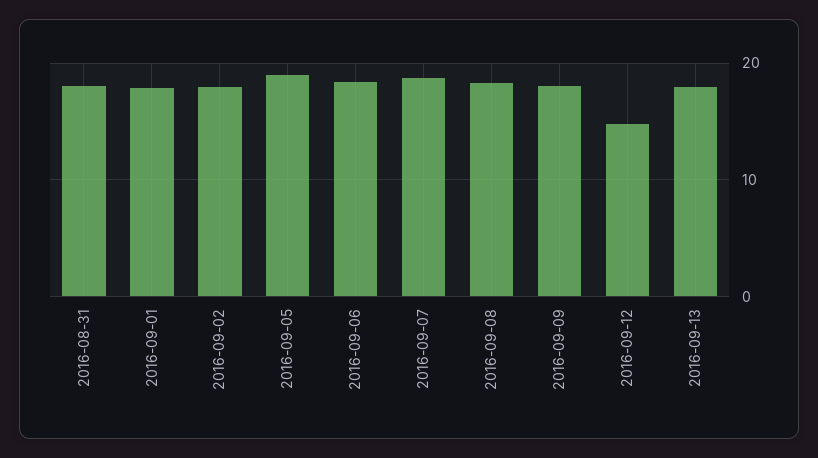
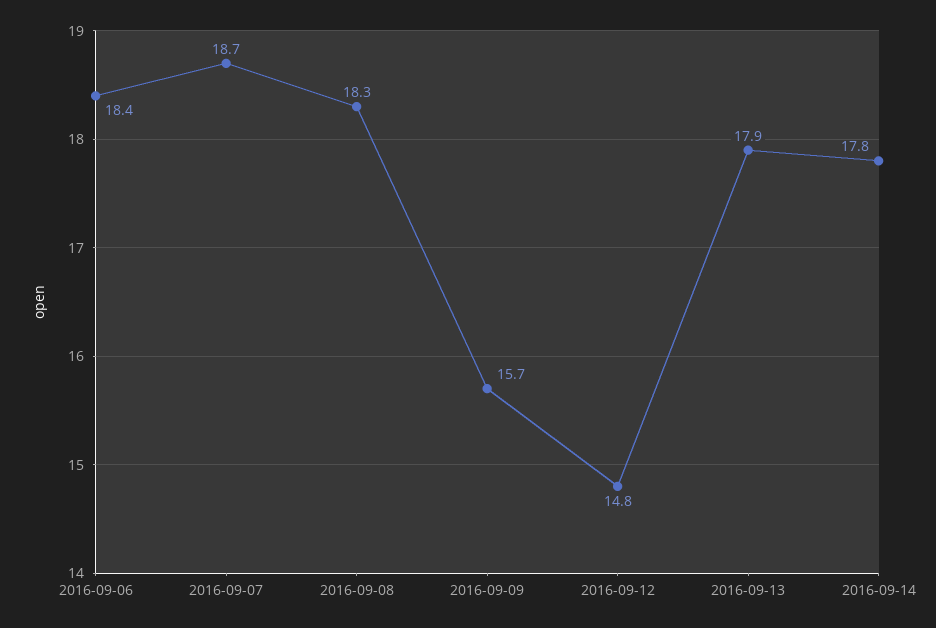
2016-08-31: 18 -> none
2016-09-01: 18 -> none
2016-09-02: 18 -> none
2016-09-05: 19 -> none
2016-09-09: 18 -> 15.7
2016-09-14: none -> 17.8

